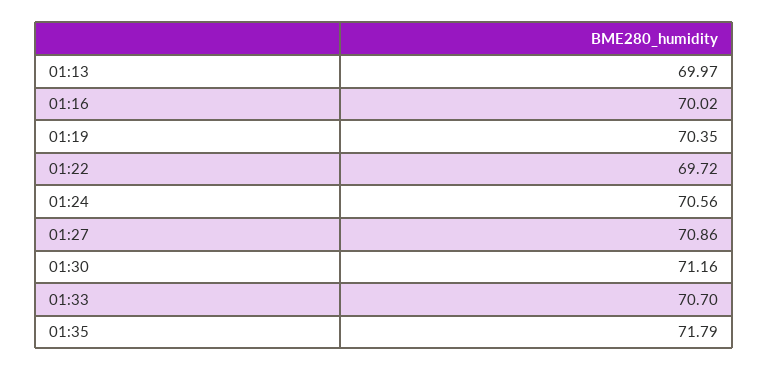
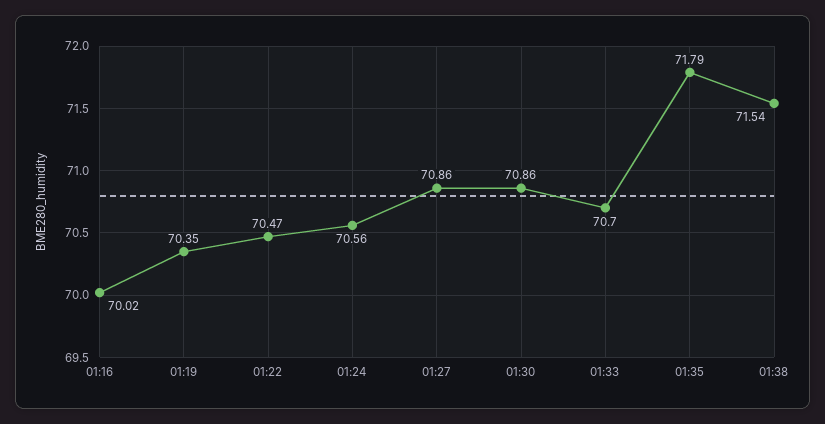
01:13: 69.97 -> none
01:22: 69.72 -> 70.47
01:30: 71.16 -> 70.86
01:38: none -> 71.54

